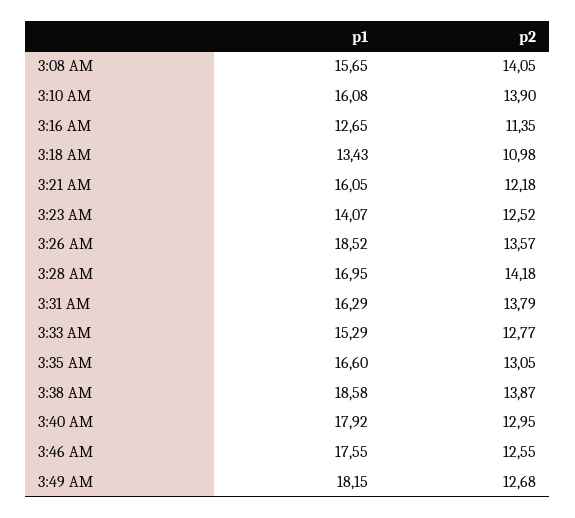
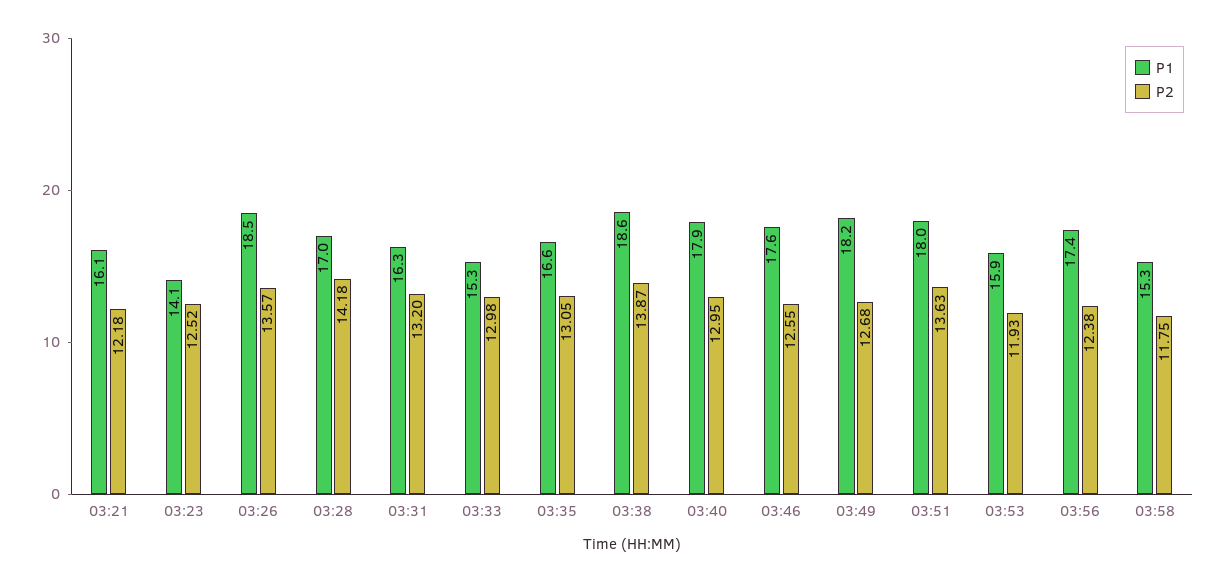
p1, 3:08 AM: 15.65 -> none
p2, 3:08 AM: 14.05 -> none
p1, 3:10 AM: 16.08 -> none
p2, 3:10 AM: 13.9 -> none
p1, 3:16 AM: 12.65 -> none
p2, 3:16 AM: 11.35 -> none
p1, 3:18 AM: 13.43 -> none
p2, 3:18 AM: 10.98 -> none
p2, 3:31 AM: 13.79 -> 13.2
p2, 3:33 AM: 12.77 -> 12.98
p1, 03:51: none -> 18
p2, 03:51: none -> 13.63
p1, 03:53: none -> 15.9
p2, 03:53: none -> 11.93
p1, 03:56: none -> 17.4
p2, 03:56: none -> 12.38
p1, 03:58: none -> 15.3
p2, 03:58: none -> 11.75

